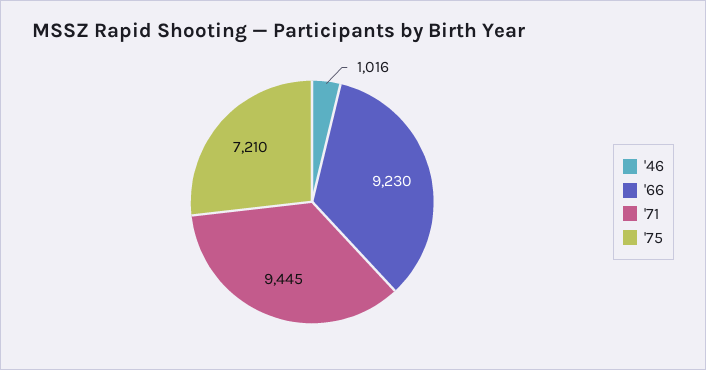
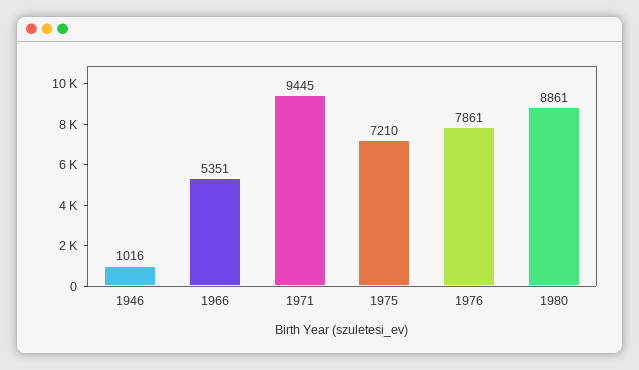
'66: 9230 -> 5351
1976: none -> 7861
1980: none -> 8861

